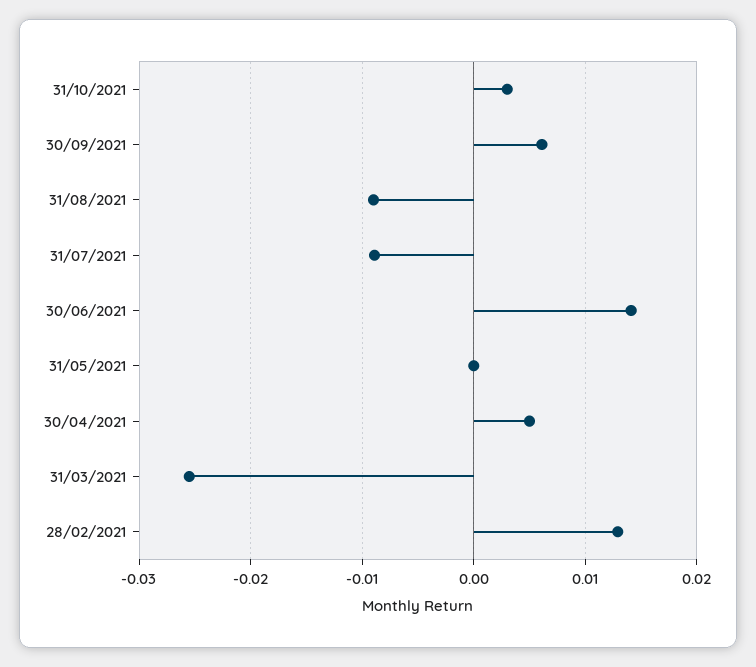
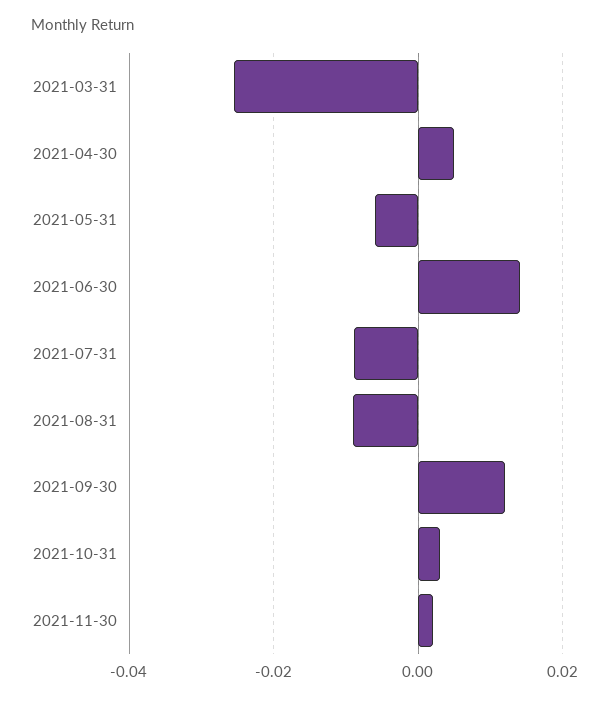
30/09/2021: 0.006 -> 0.012
31/05/2021: 0 -> -0.006
28/02/2021: 0.013 -> none
2021-11-30: none -> 0.002

